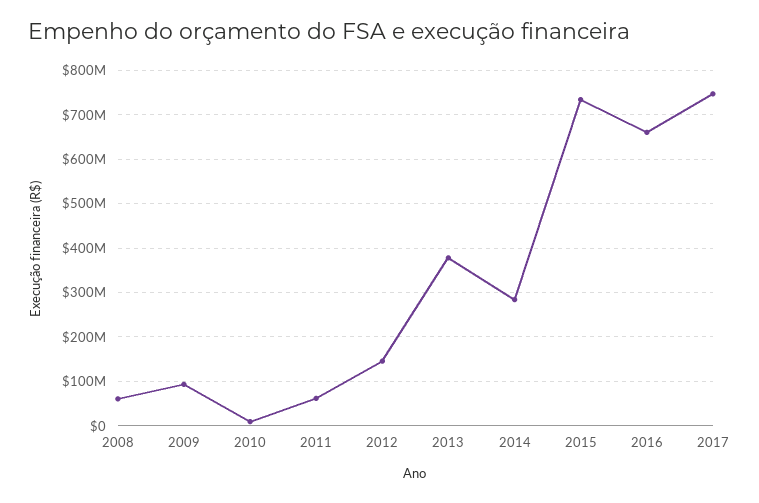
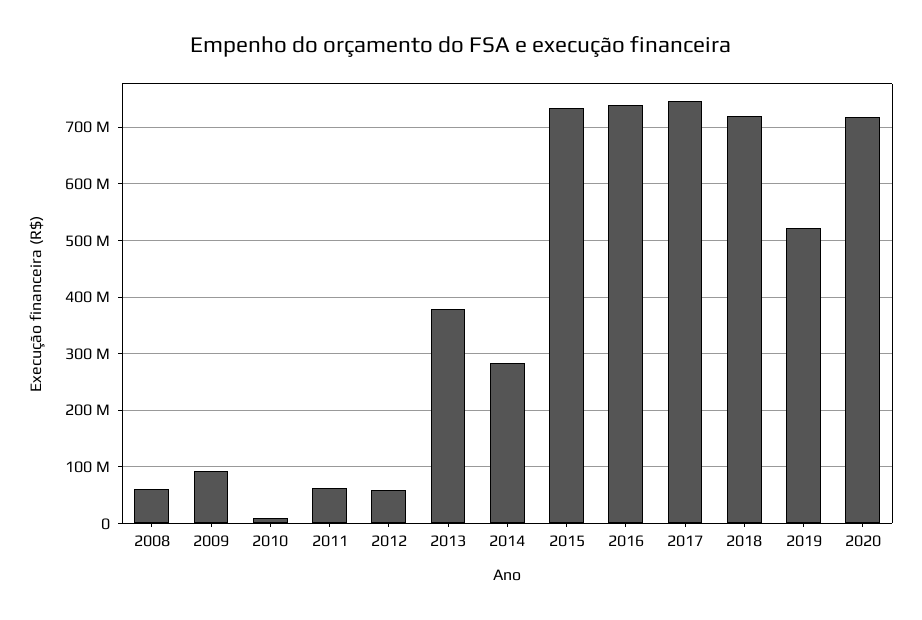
2012: 140000000 -> 60000000
2016: 660000000 -> 740000000
2018: none -> 720000000
2019: none -> 520000000
2020: none -> 720000000

